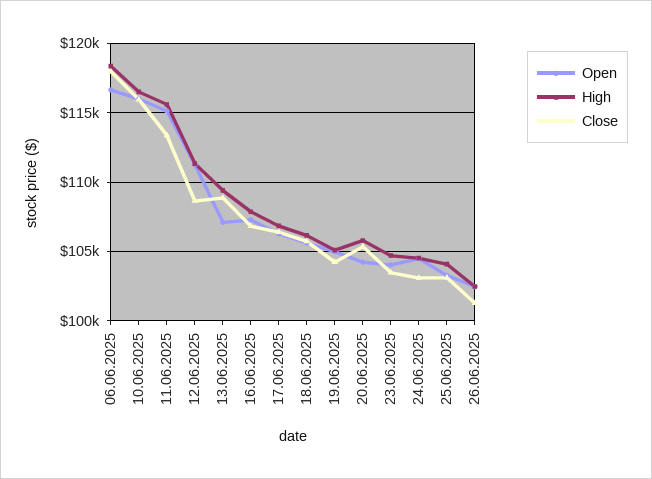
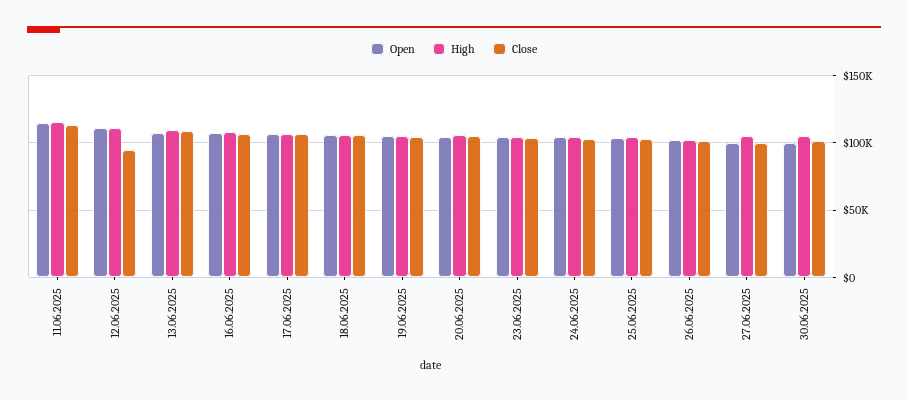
Open, 06.06.2025: 116500 -> none
High, 06.06.2025: 118500 -> none
Close, 06.06.2025: 118000 -> none
Open, 10.06.2025: 116000 -> none
High, 10.06.2025: 116500 -> none
Close, 10.06.2025: 116000 -> none
Close, 12.06.2025: 108500 -> 95000
Open, 27.06.2025: none -> 100000
High, 27.06.2025: none -> 105000
Close, 27.06.2025: none -> 100000
Open, 30.06.2025: none -> 100000
High, 30.06.2025: none -> 105000
Close, 30.06.2025: none -> 100000

